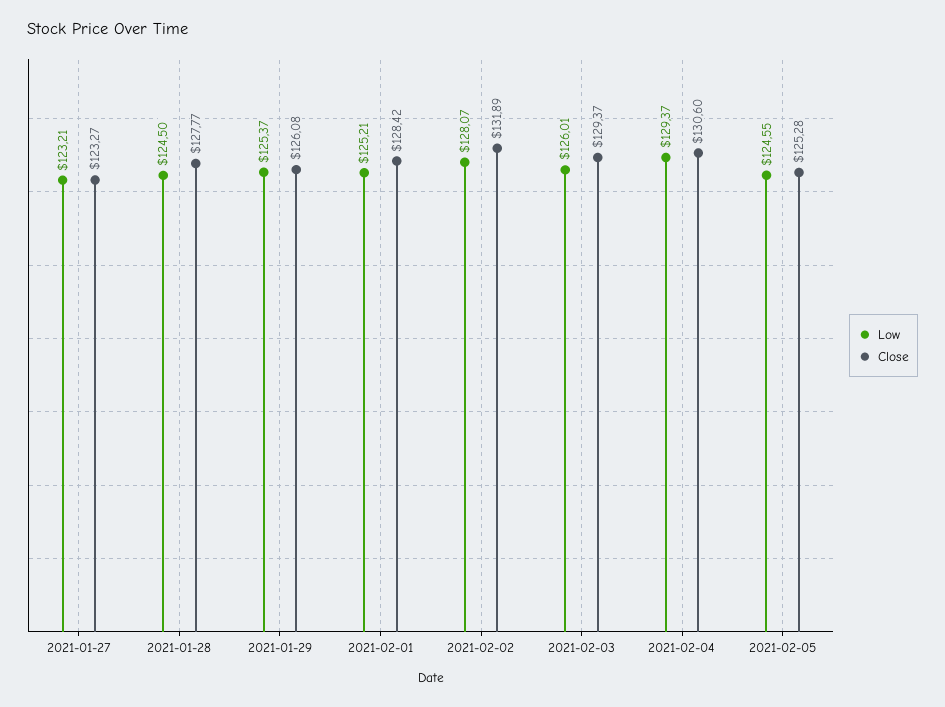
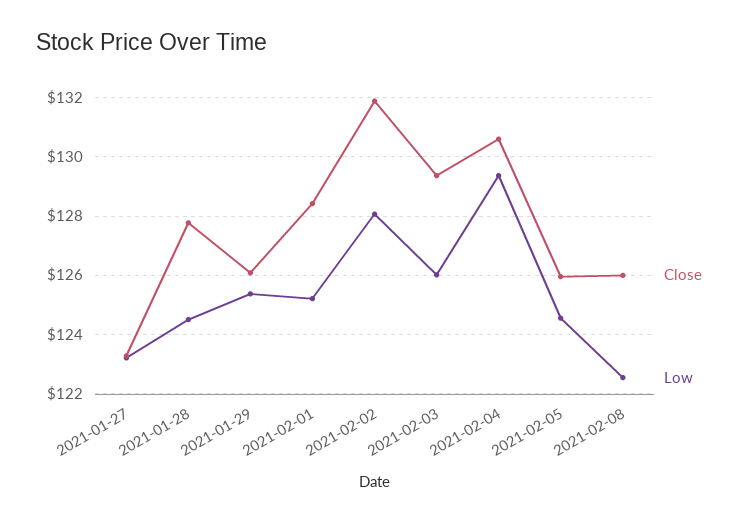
Close, 2021-02-05: 125.28 -> 126
Close, 2021-02-08: none -> 126
Low, 2021-02-08: none -> 122.5

